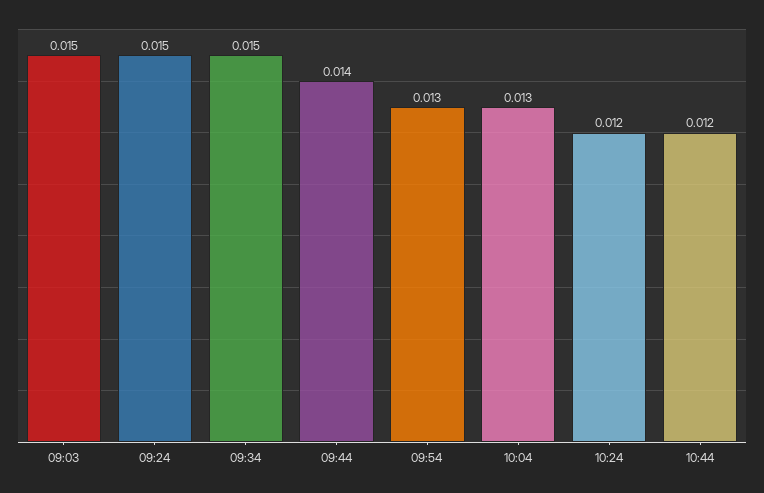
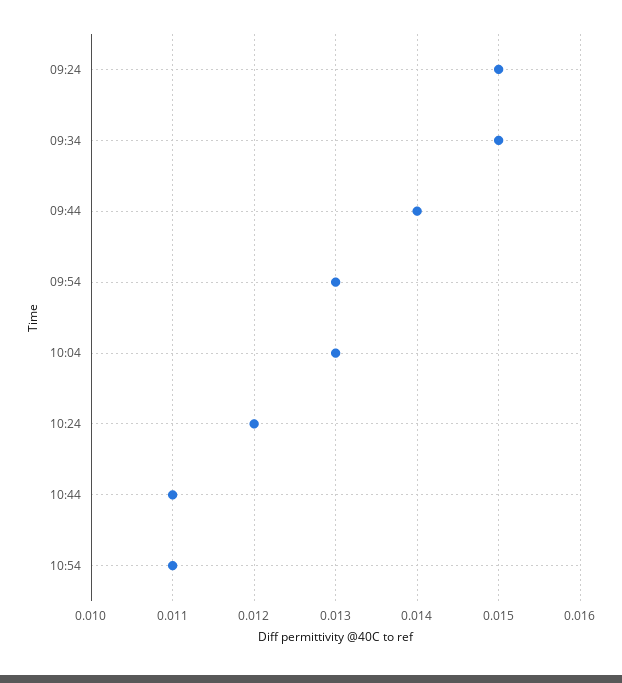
09:03: 0.015 -> none
10:44: 0.012 -> 0.011
10:54: none -> 0.011

